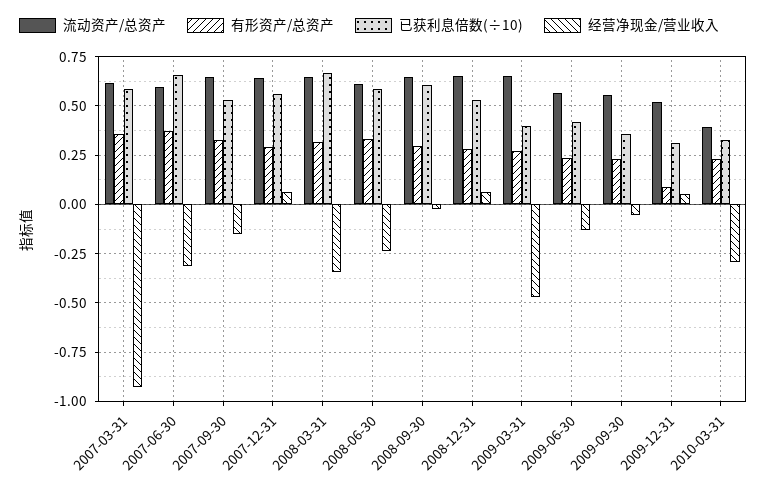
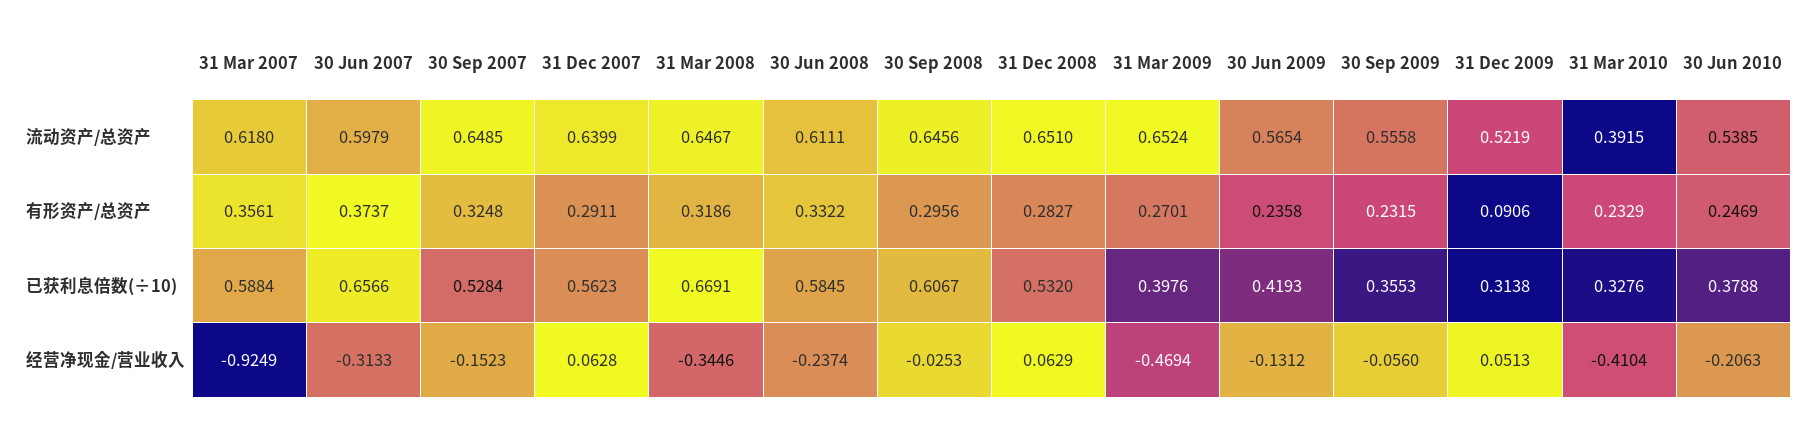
经营净现金/营业收入, 2010-03-31: -0.3 -> -0.4104
流动资产/总资产, 30 Jun 2010: none -> 0.5385
有形资产/总资产, 30 Jun 2010: none -> 0.2469
已获利息倍数(÷10), 30 Jun 2010: none -> 0.3788
经营净现金/营业收入, 30 Jun 2010: none -> -0.2063

